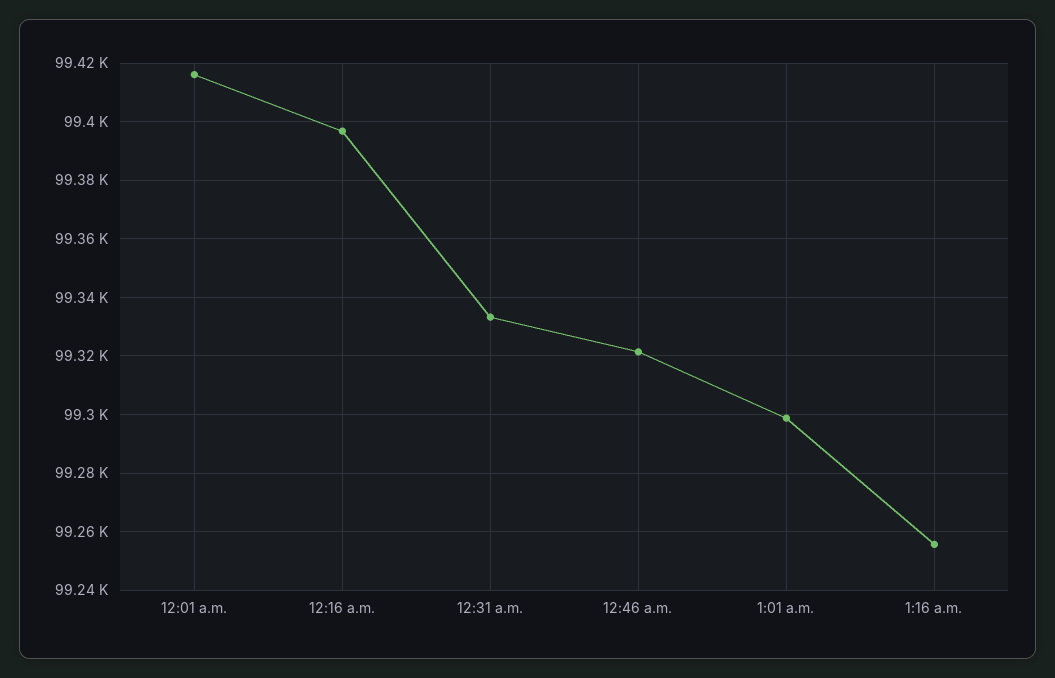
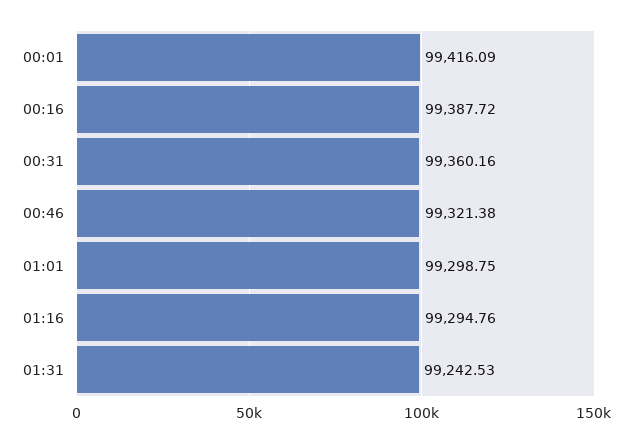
12:16 a.m.: 99397.5 -> 99387.72
12:31 a.m.: 99332.5 -> 99360.16
1:16 a.m.: 99255 -> 99294.76
01:31: none -> 99242.53

